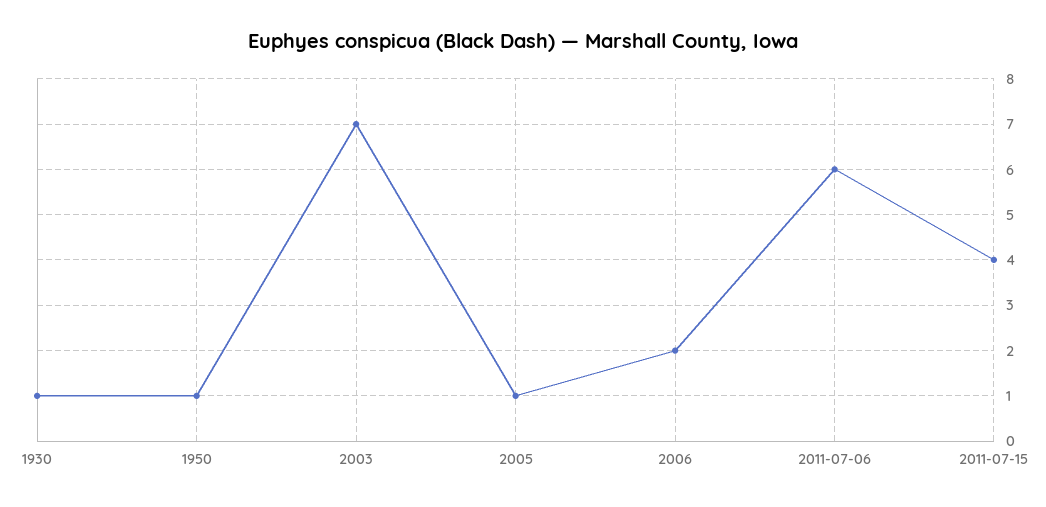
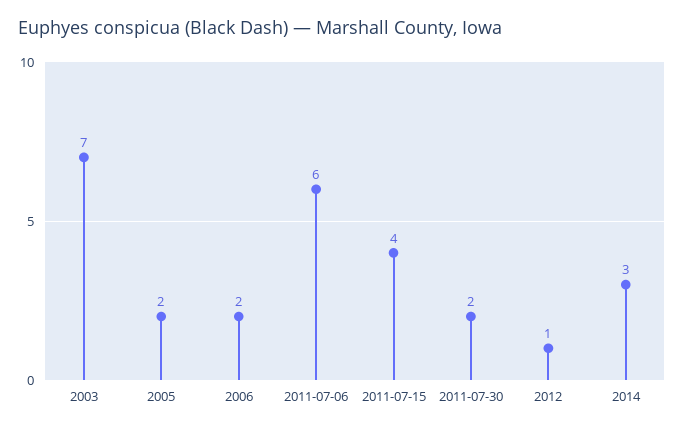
1930: 1 -> none
1950: 1 -> none
2005: 1 -> 2
2011-07-30: none -> 2
2012: none -> 1
2014: none -> 3

